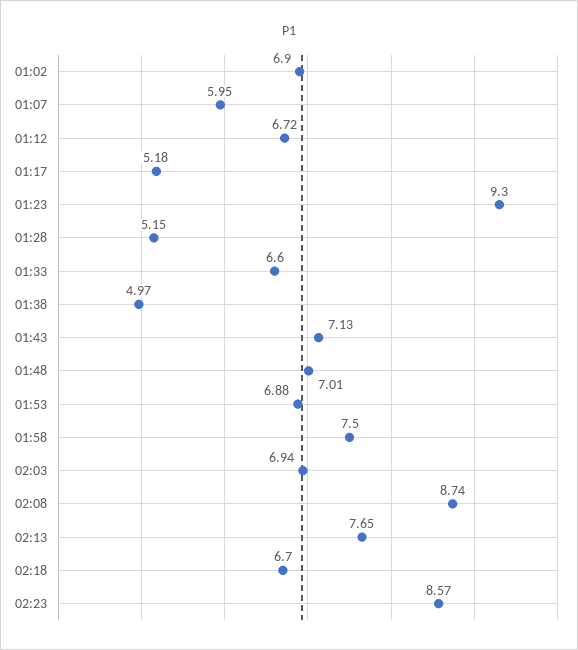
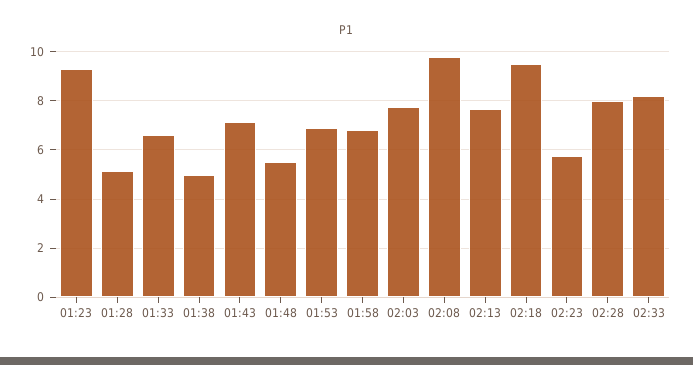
01:02: 6.9 -> none
01:07: 5.95 -> none
01:12: 6.72 -> none
01:17: 5.18 -> none
01:48: 7.01 -> 5.5
01:58: 7.5 -> 6.75
02:03: 6.94 -> 7.75
02:08: 8.74 -> 9.75
02:18: 6.7 -> 9.5
02:23: 8.57 -> 5.75
02:28: none -> 8
02:33: none -> 8.25

